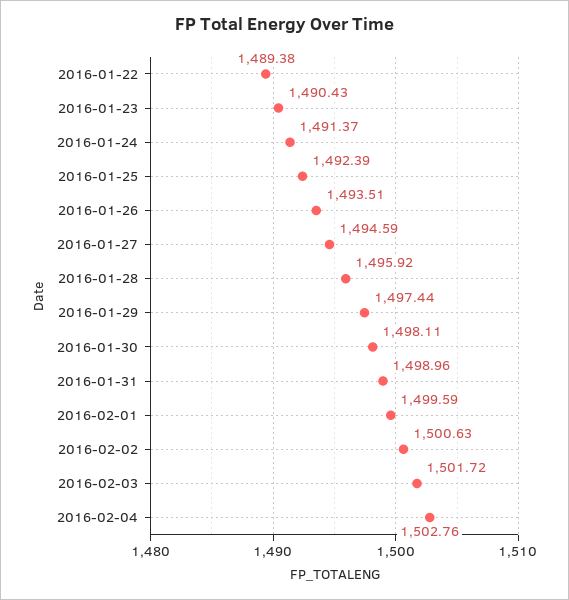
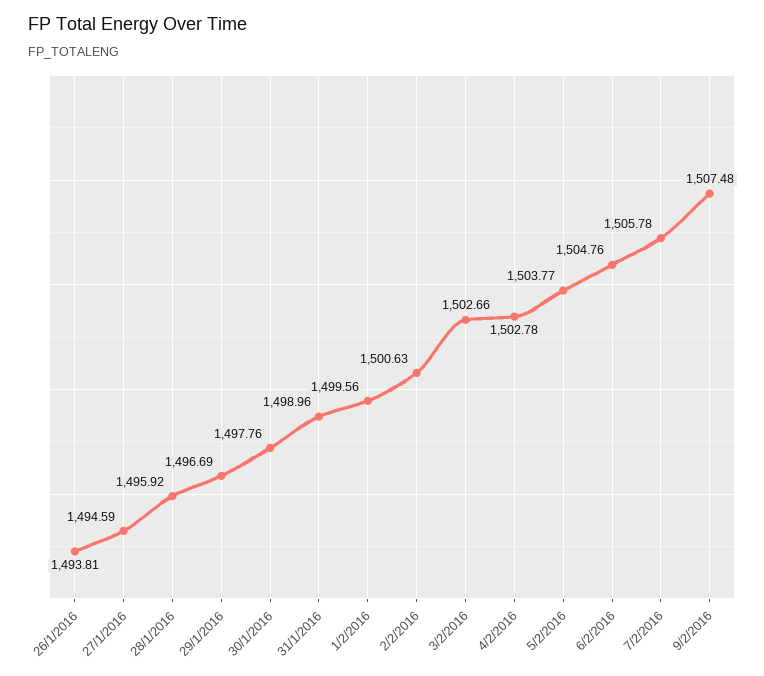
2016-01-22: 1489.38 -> none
2016-01-23: 1490.43 -> none
2016-01-24: 1491.37 -> none
2016-01-25: 1492.39 -> none
2016-01-26: 1493.51 -> 1493.81
2016-01-29: 1497.44 -> 1496.69
2016-01-30: 1498.11 -> 1497.76
2016-02-01: 1499.59 -> 1499.56
2016-02-03: 1501.72 -> 1502.66
2016-02-04: 1502.76 -> 1502.78
5/2/2016: none -> 1503.77
6/2/2016: none -> 1504.76
7/2/2016: none -> 1505.78
9/2/2016: none -> 1507.48

